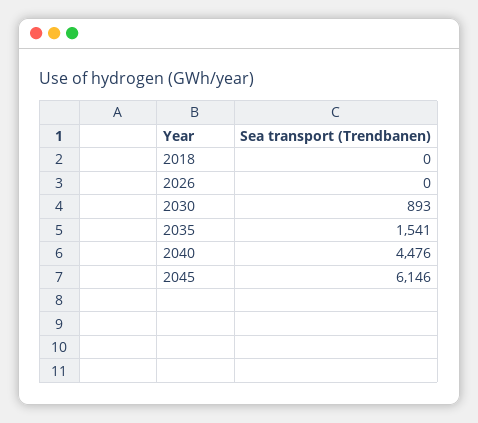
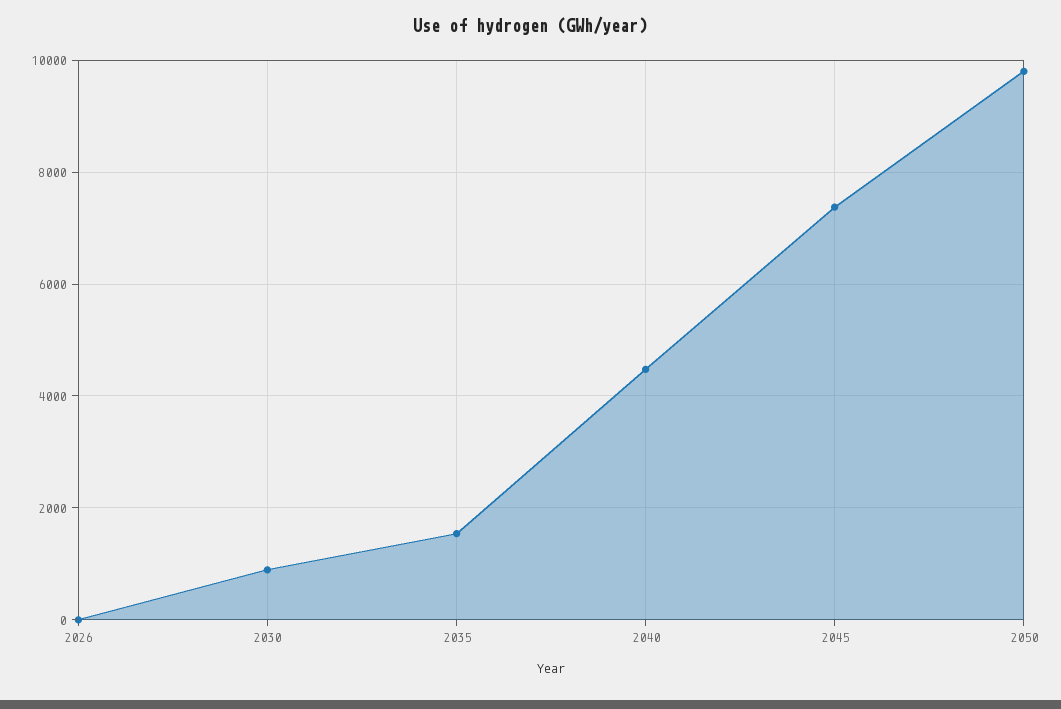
2018: 0 -> none
2045: 6146 -> 7400
2050: none -> 9800

